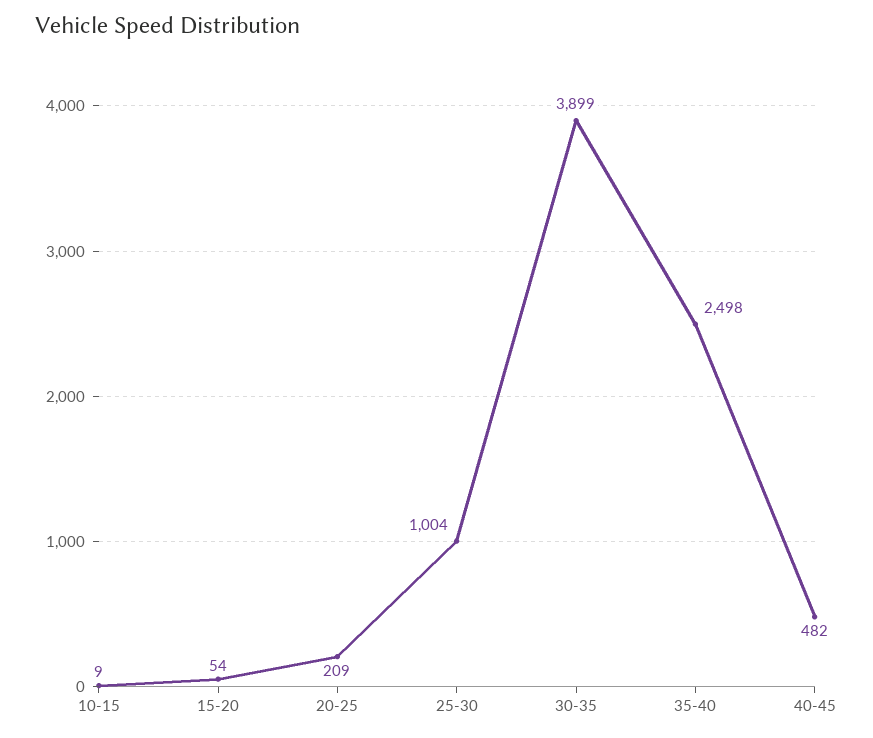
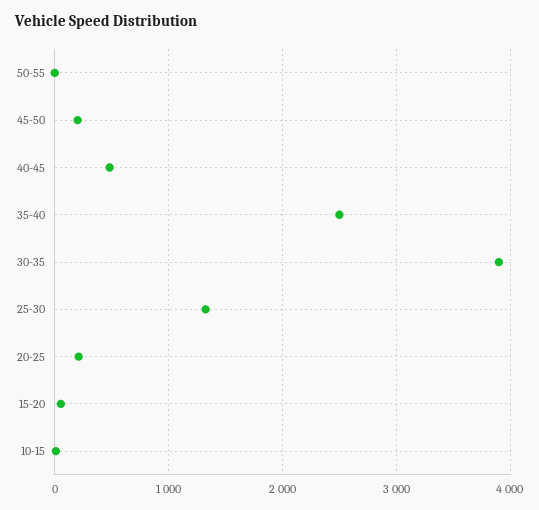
25-30: 1004 -> 1300
50-55: none -> 0
45-50: none -> 200

